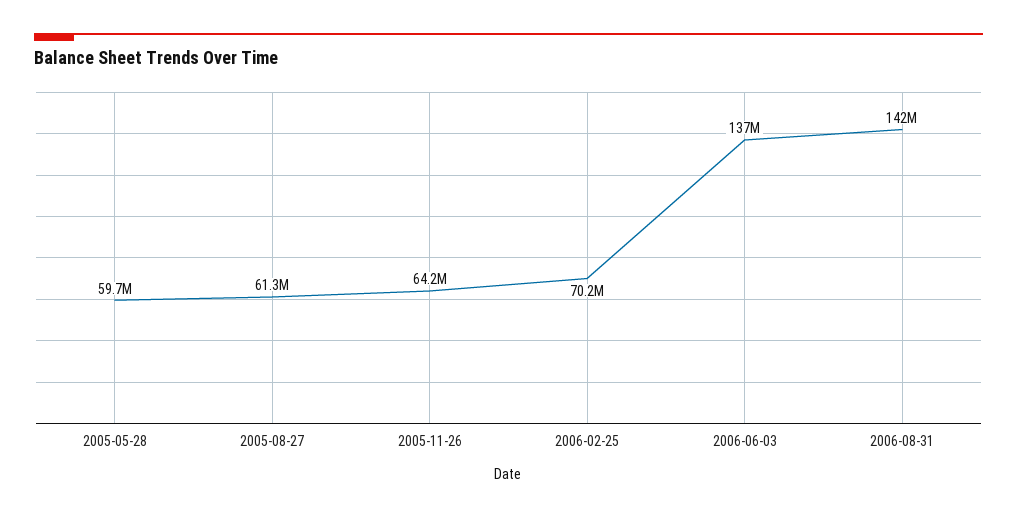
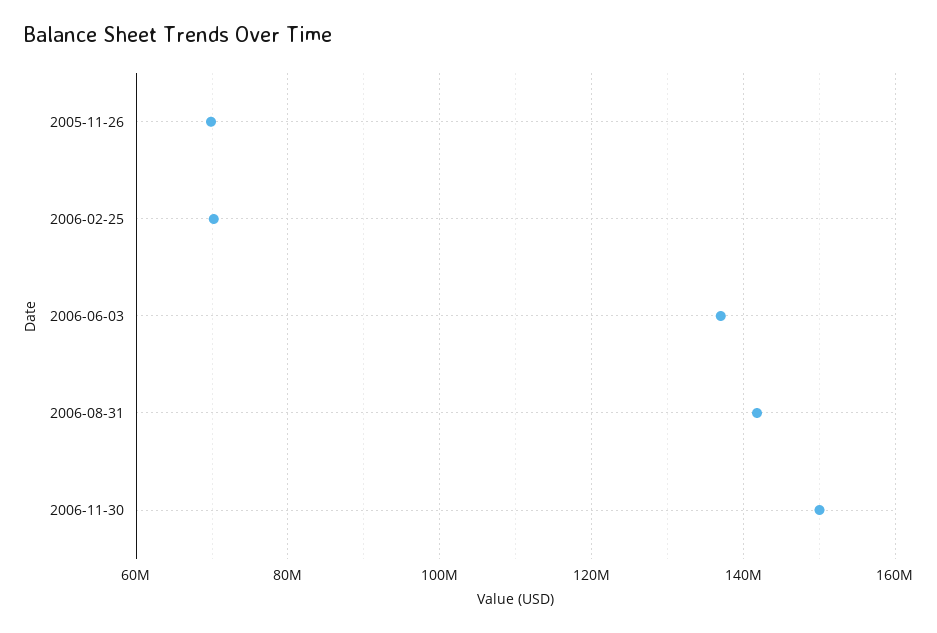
2005-05-28: 59700000 -> none
2005-08-27: 61300000 -> none
2005-11-26: 64200000 -> 70000000
2006-11-30: none -> 150000000

